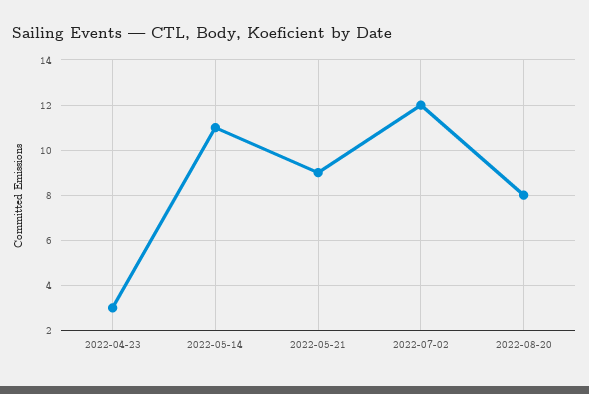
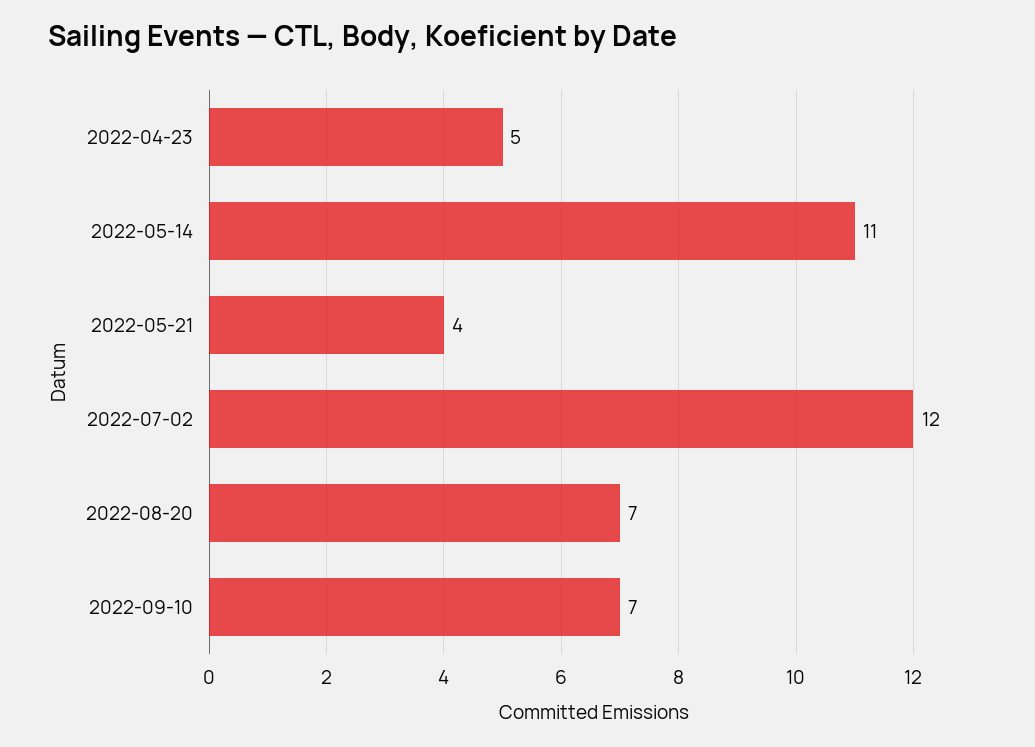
2022-04-23: 3 -> 5
2022-05-21: 9 -> 4
2022-08-20: 8 -> 7
2022-09-10: none -> 7

